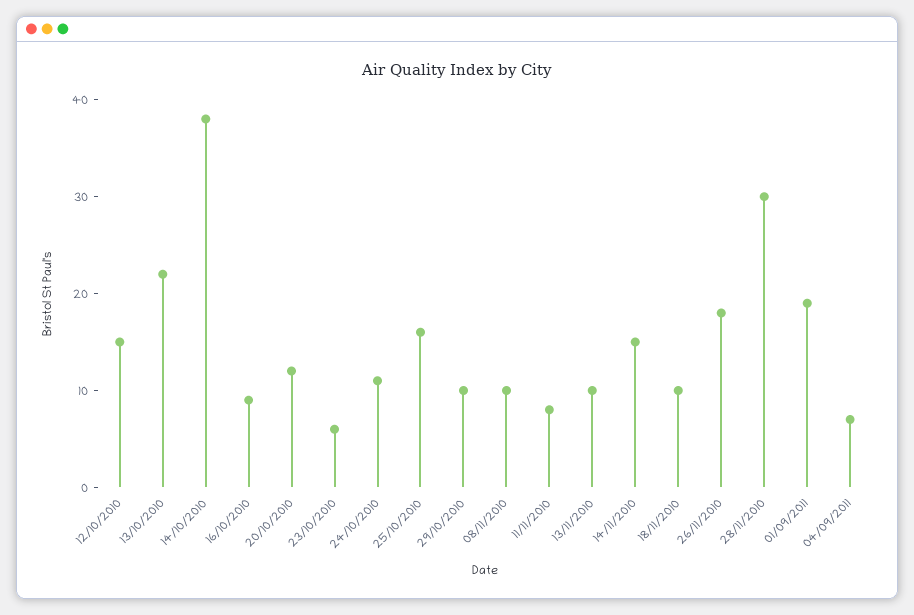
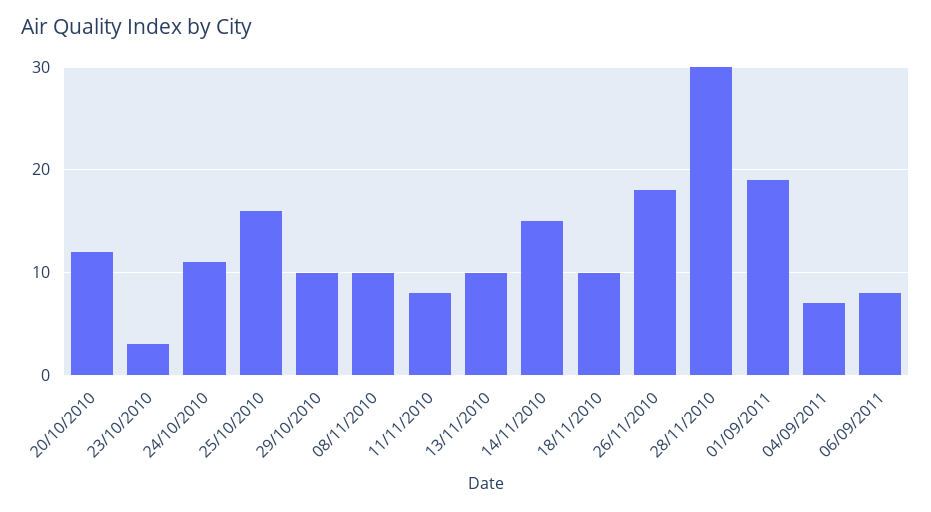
12/10/2010: 15 -> none
13/10/2010: 22 -> none
14/10/2010: 38 -> none
16/10/2010: 9 -> none
23/10/2010: 6 -> 3
06/09/2011: none -> 8

